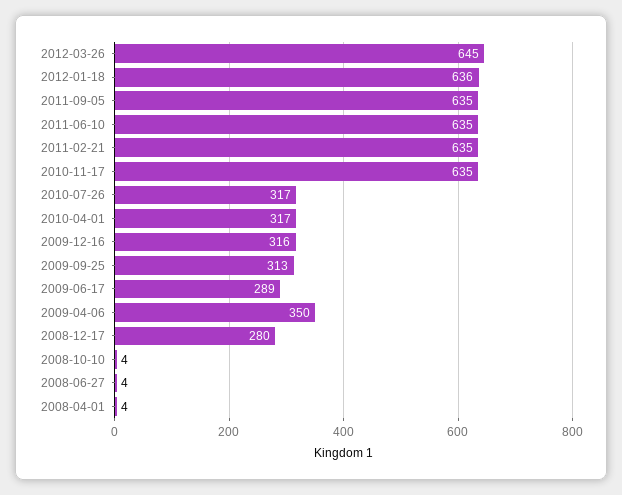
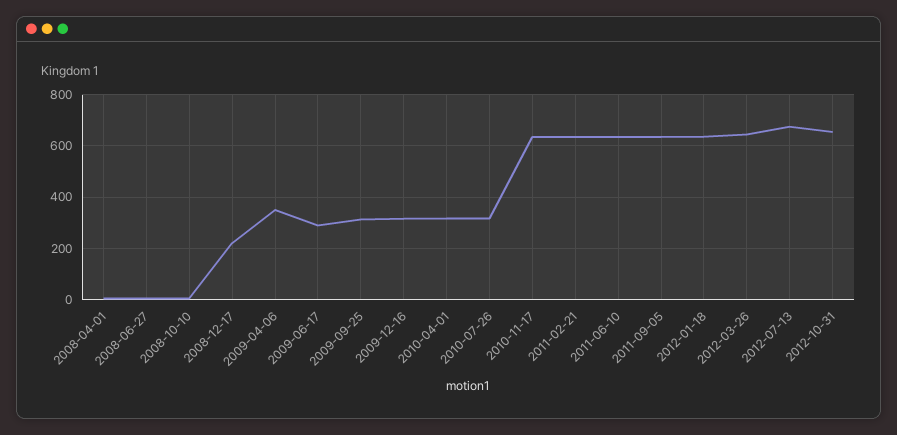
2008-12-17: 280 -> 225
2012-07-13: none -> 675
2012-10-31: none -> 650

